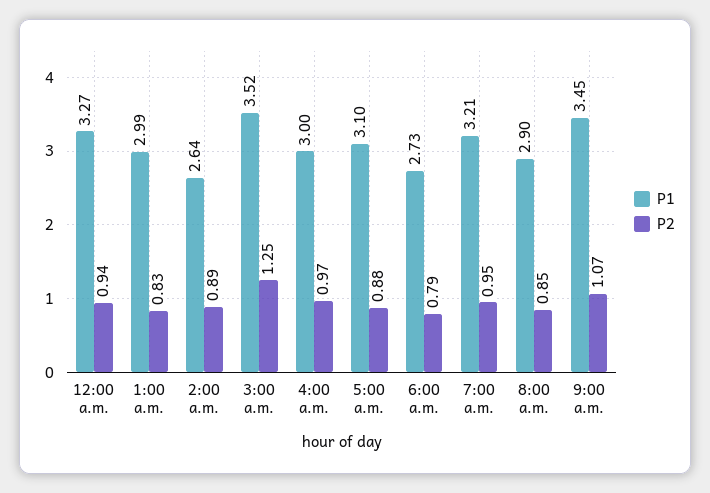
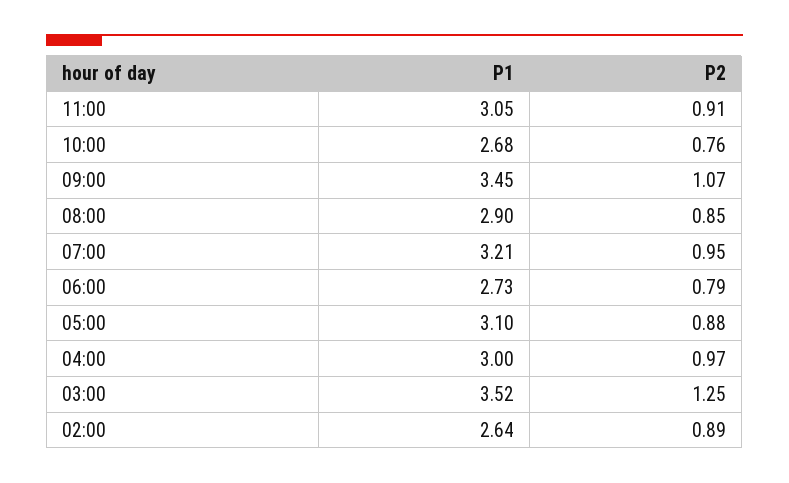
P1, 12:00 a.m.: 3.27 -> none
P2, 12:00 a.m.: 0.94 -> none
P1, 1:00 a.m.: 2.99 -> none
P2, 1:00 a.m.: 0.83 -> none
P1, 11:00: none -> 3.05
P2, 11:00: none -> 0.91
P1, 10:00: none -> 2.68
P2, 10:00: none -> 0.76

